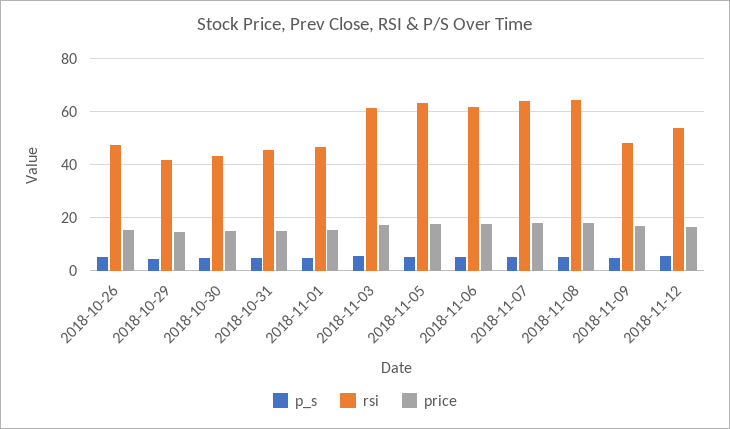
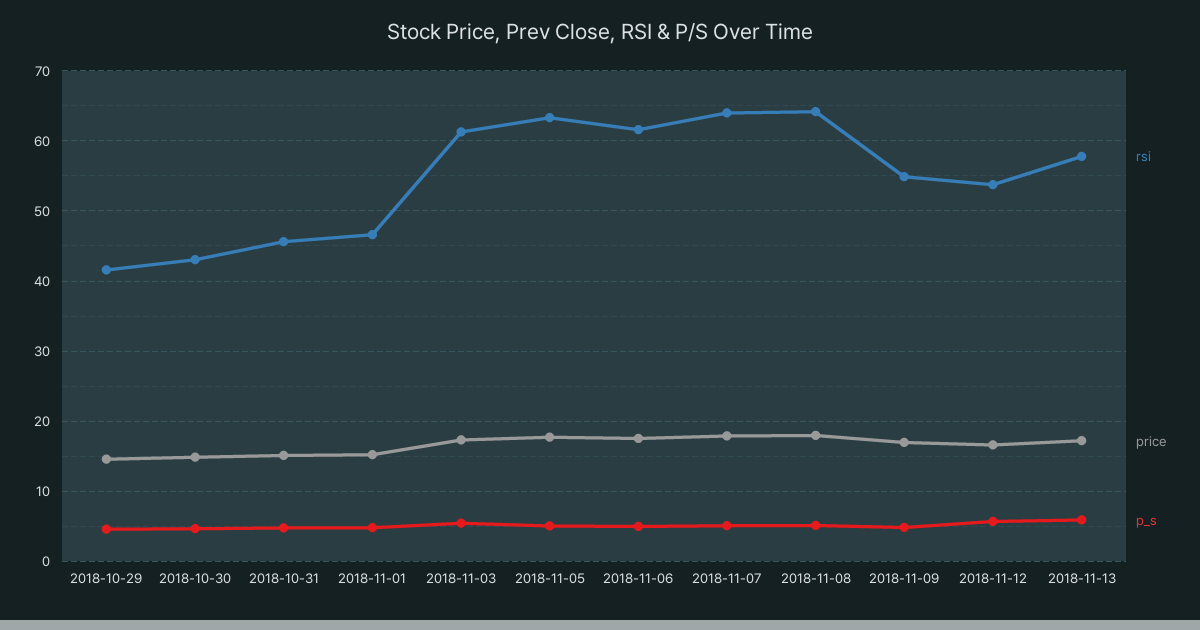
p_s, 2018-10-26: 5 -> none
rsi, 2018-10-26: 47.5 -> none
price, 2018-10-26: 15 -> none
rsi, 2018-11-09: 47.5 -> 55
rsi, 2018-11-13: none -> 58
price, 2018-11-13: none -> 17
p_s, 2018-11-13: none -> 6

